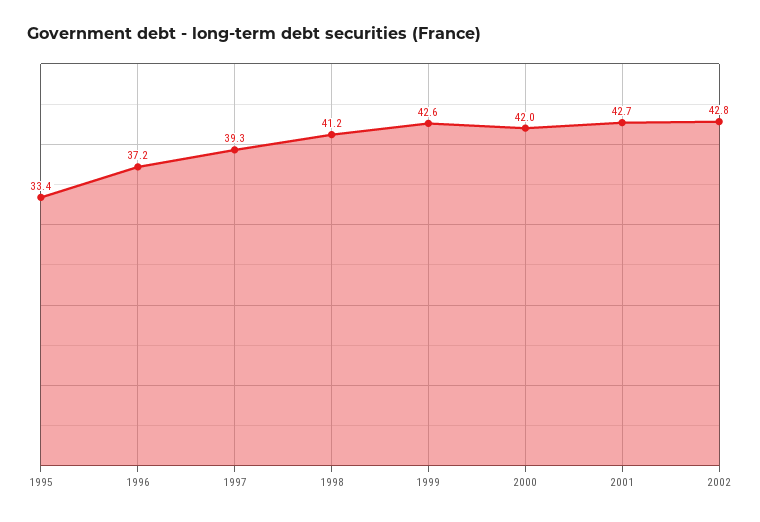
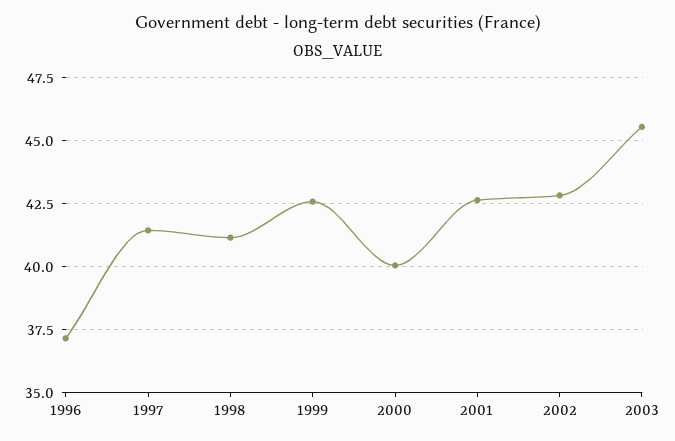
1995: 33.4 -> none
1997: 39.3 -> 41.5
2000: 42 -> 40
2003: none -> 45.5

